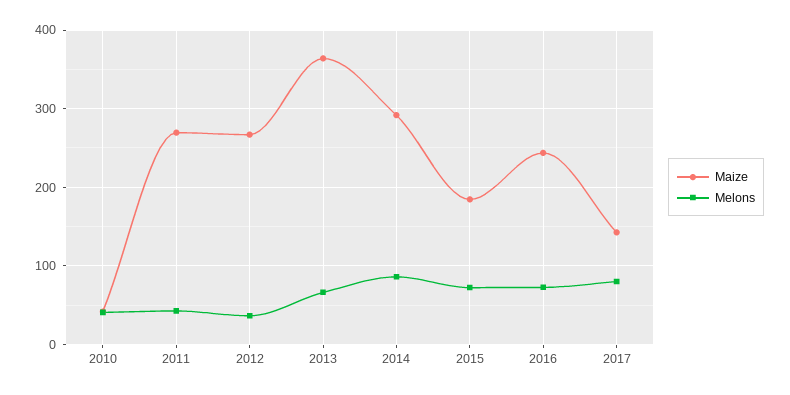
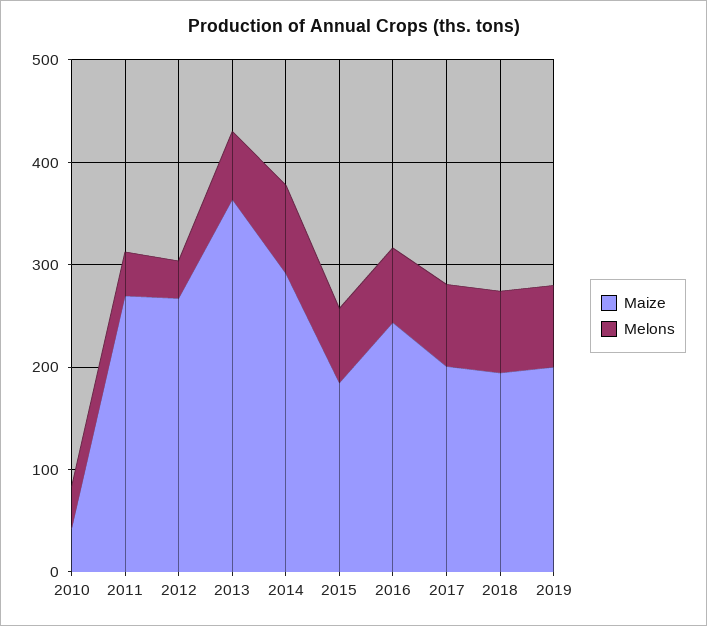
Maize, 2017: 140 -> 200
Maize, 2018: none -> 200
Melons, 2018: none -> 80
Maize, 2019: none -> 200
Melons, 2019: none -> 80

